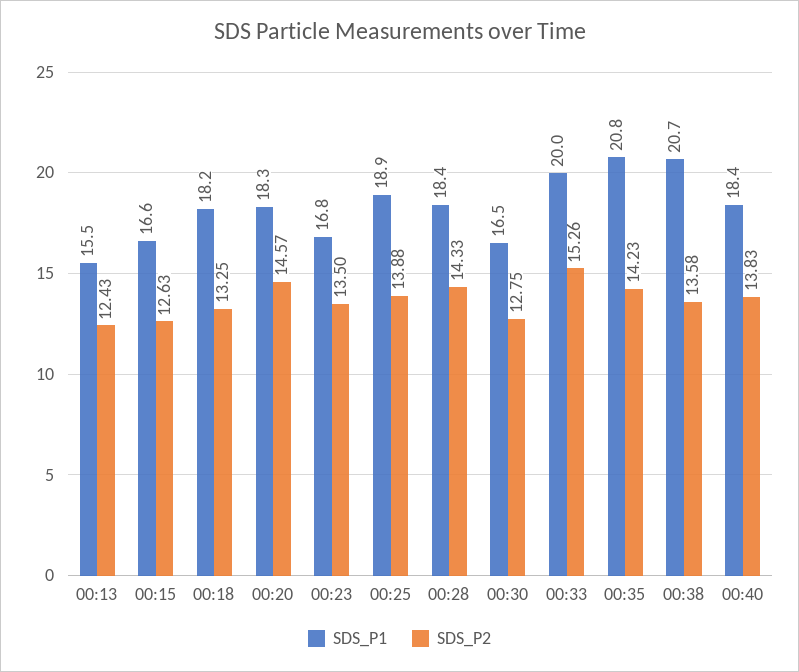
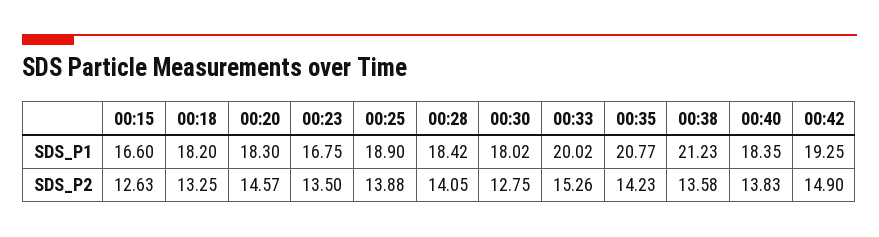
SDS_P1, 00:13: 15.5 -> none
SDS_P2, 00:13: 12.43 -> none
SDS_P2, 00:28: 14.33 -> 14.05
SDS_P1, 00:30: 16.5 -> 18.02
SDS_P1, 00:38: 20.7 -> 21.23
SDS_P1, 00:42: none -> 19.25
SDS_P2, 00:42: none -> 14.9

